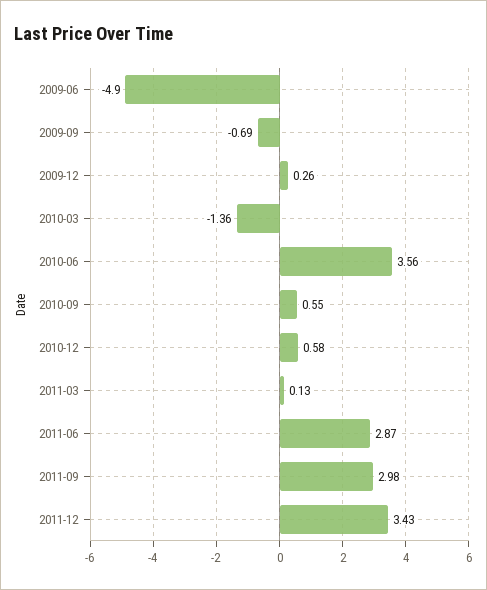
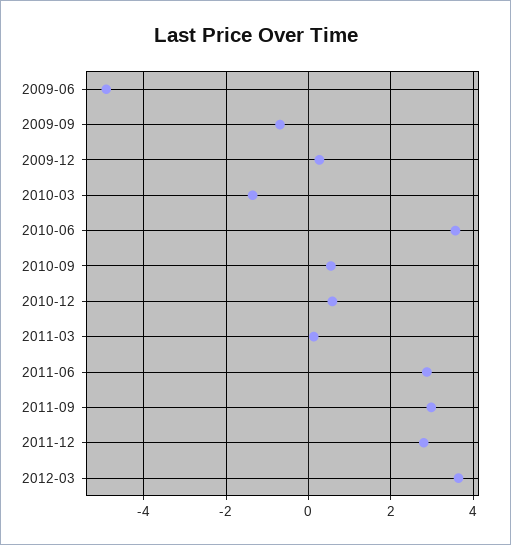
2011-12: 3.43 -> 2.8
2012-03: none -> 3.6

